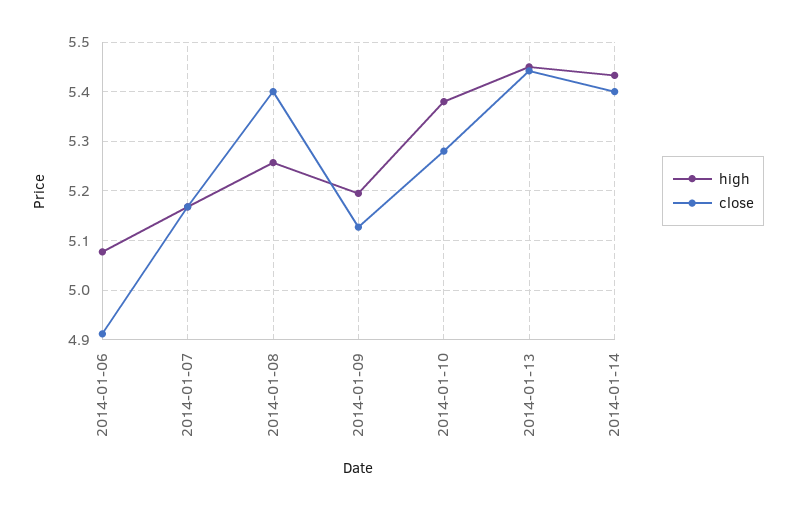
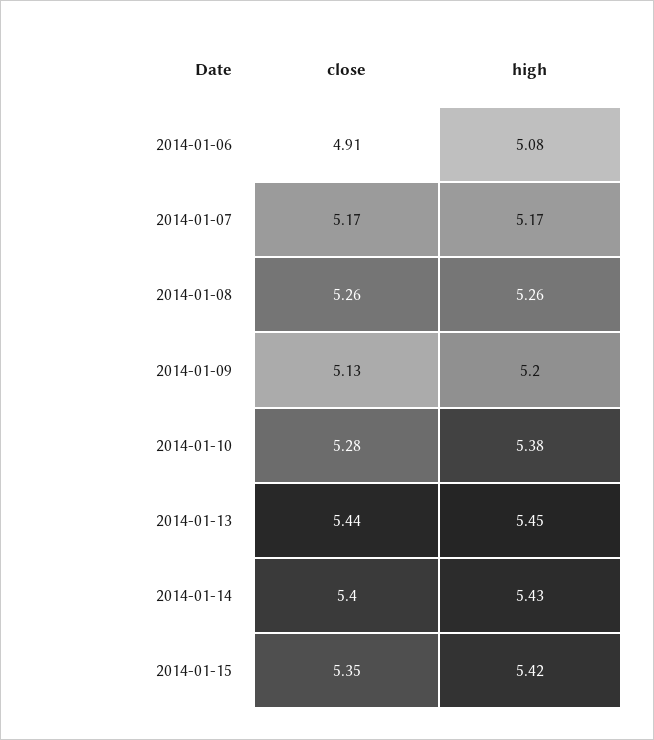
close, 2014-01-08: 5.4 -> 5.26
close, 2014-01-15: none -> 5.35
high, 2014-01-15: none -> 5.42

